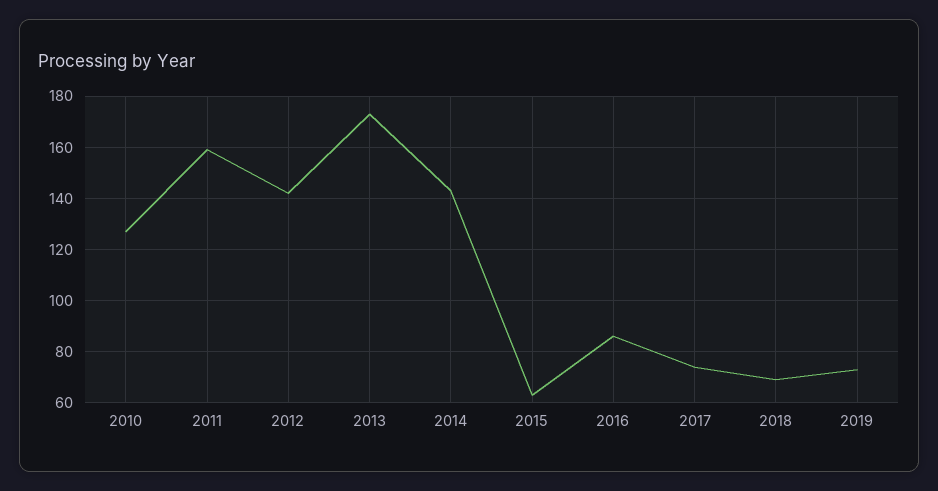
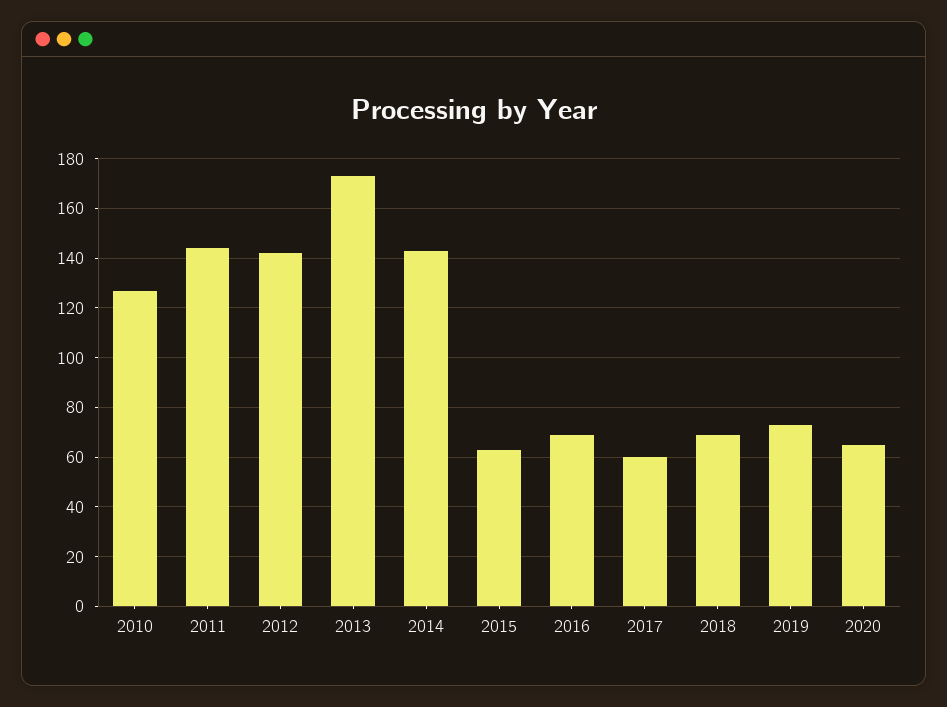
2011: 160 -> 145
2016: 85 -> 70
2017: 75 -> 60
2020: none -> 65

